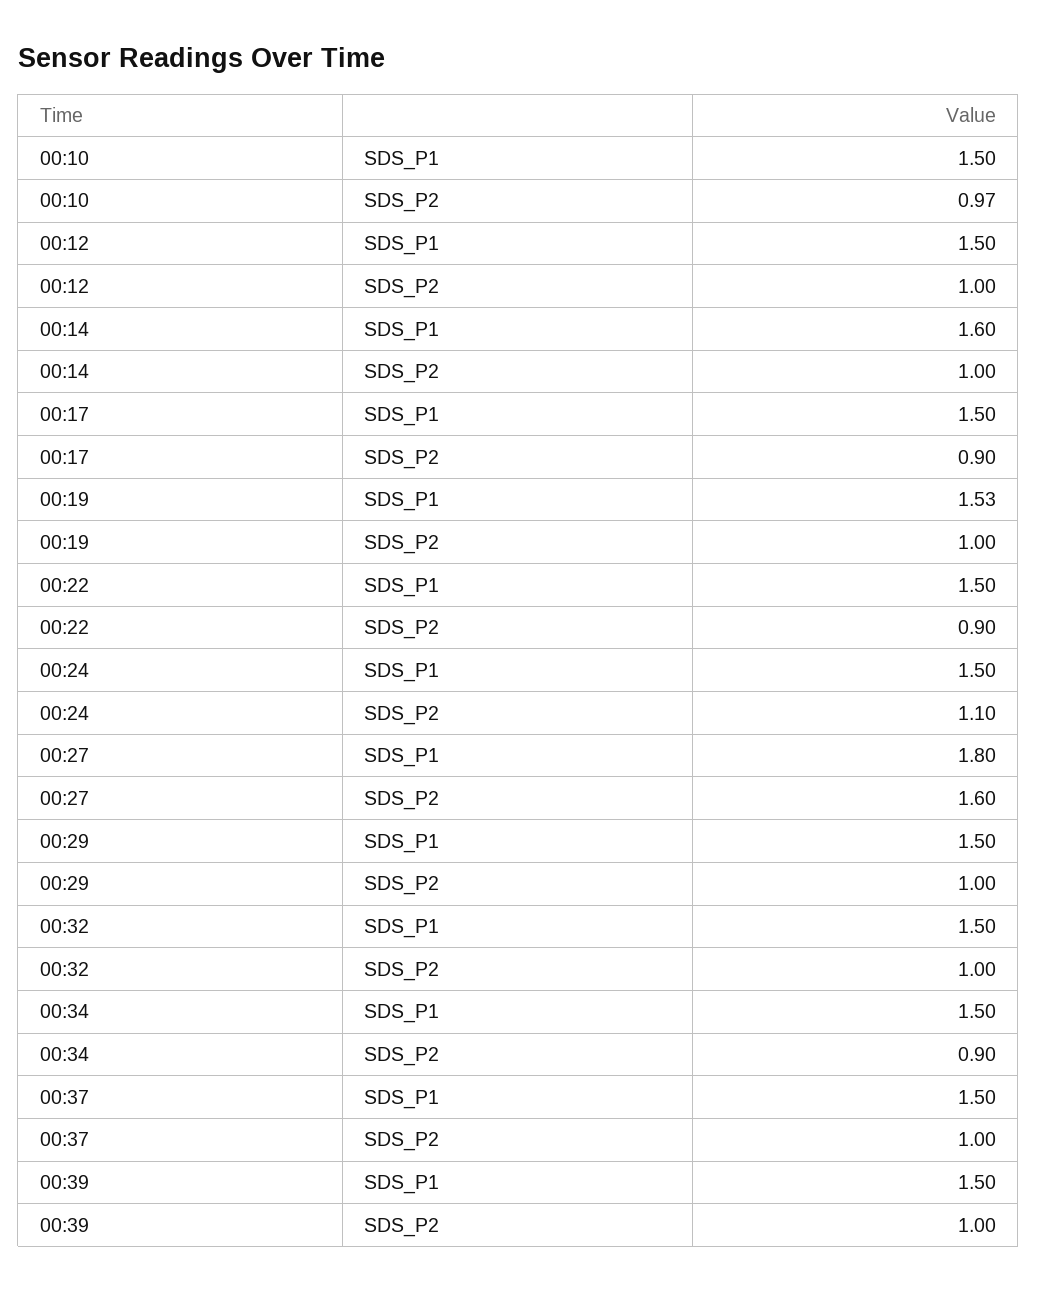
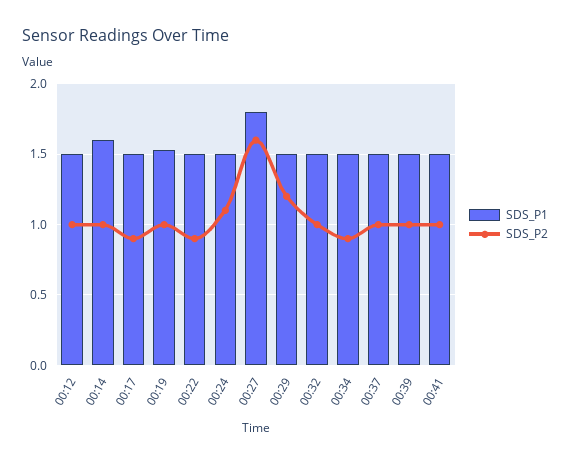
SDS_P1, 00:10: 1.5 -> none
SDS_P2, 00:10: 0.97 -> none
SDS_P2, 00:29: 1 -> 1.2
SDS_P1, 00:41: none -> 1.5
SDS_P2, 00:41: none -> 1

